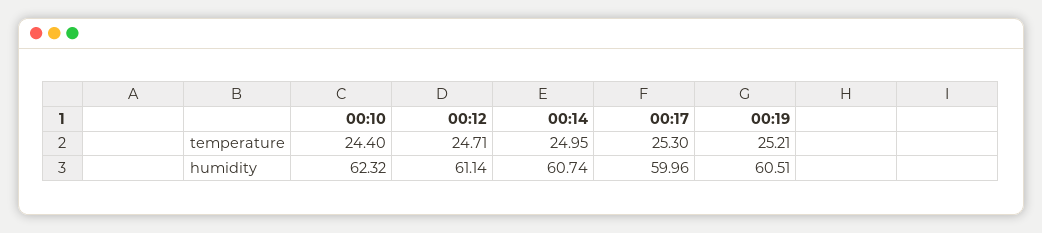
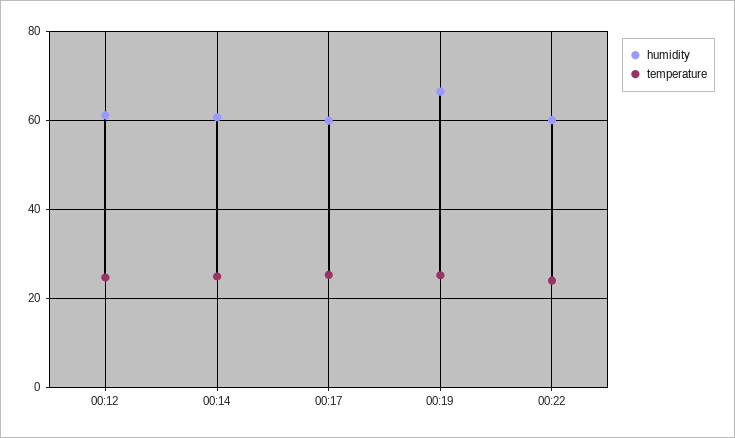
temperature, 00:10: 24.4 -> none
humidity, 00:10: 62.32 -> none
humidity, 00:19: 60.51 -> 66
humidity, 00:22: none -> 60
temperature, 00:22: none -> 24

